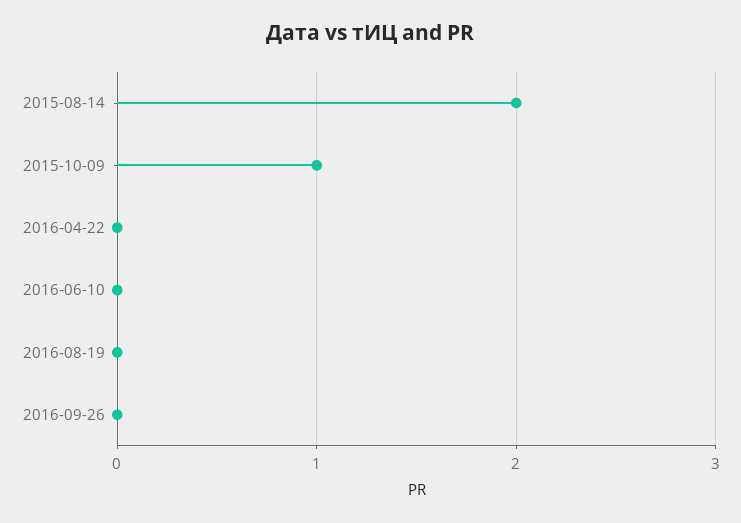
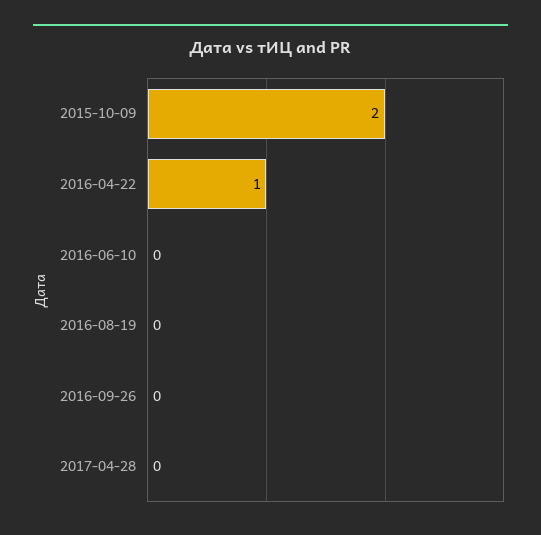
2015-08-14: 2 -> none
2015-10-09: 1 -> 2
2016-04-22: 0 -> 1
2017-04-28: none -> 0

